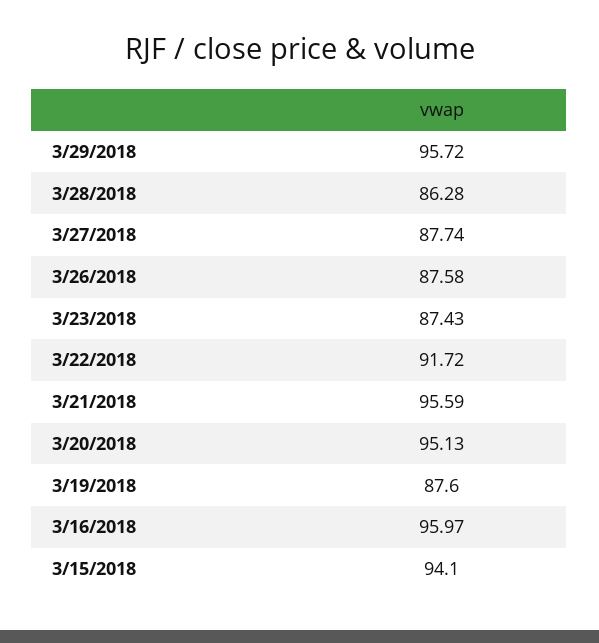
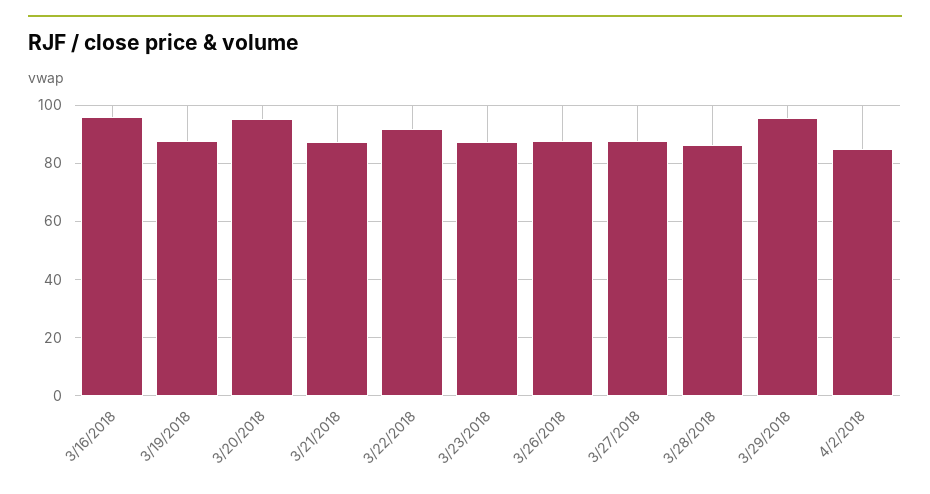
3/21/2018: 95.59 -> 87.5
3/15/2018: 94.1 -> none
4/2/2018: none -> 85

